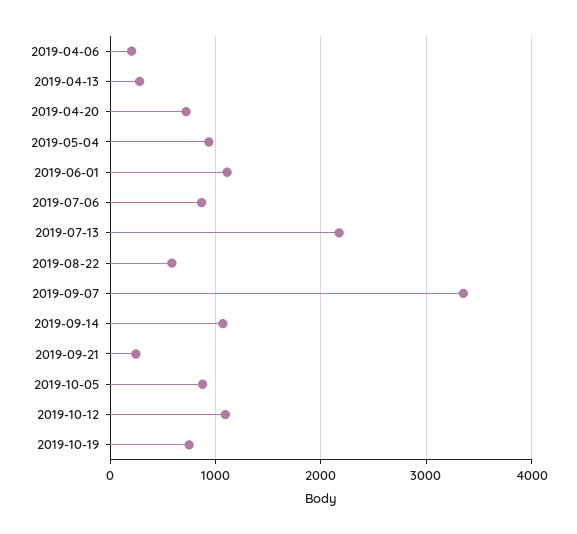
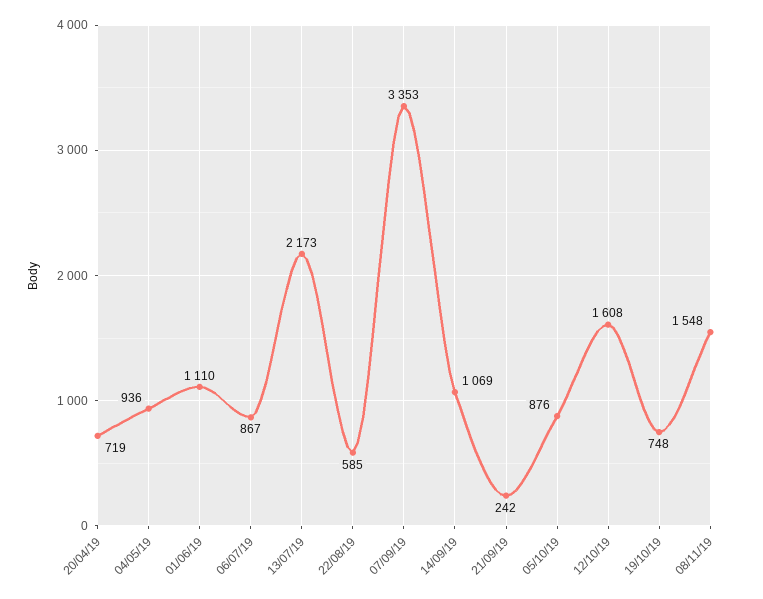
2019-04-06: 200 -> none
2019-04-13: 300 -> none
2019-10-12: 1100 -> 1608
08/11/19: none -> 1548

